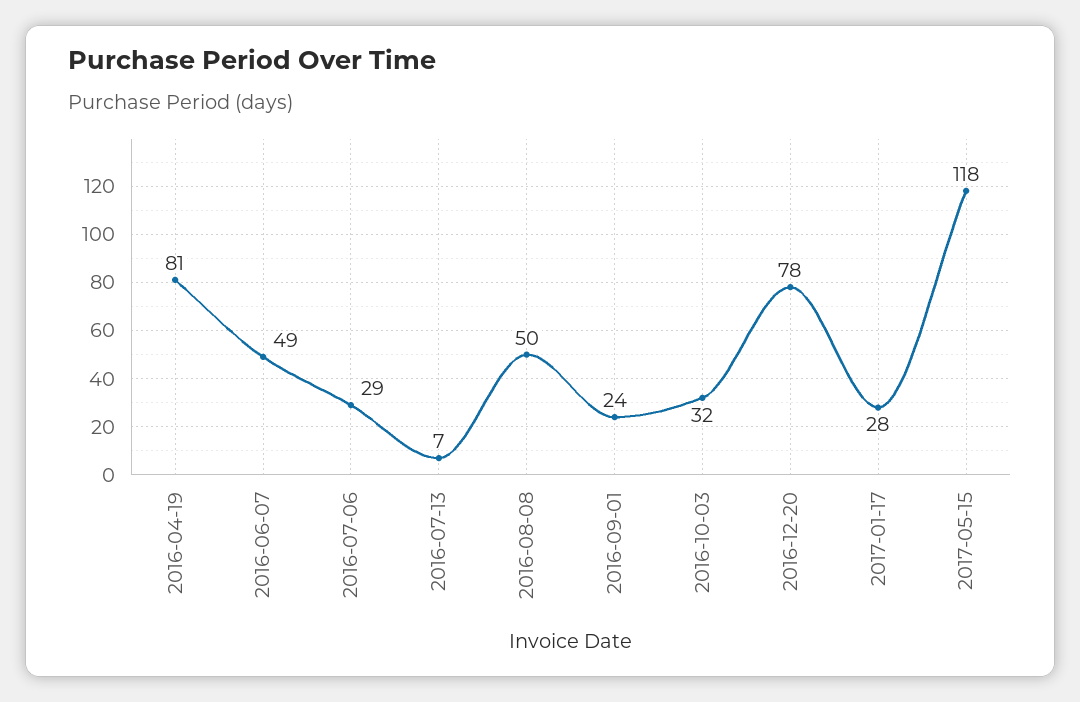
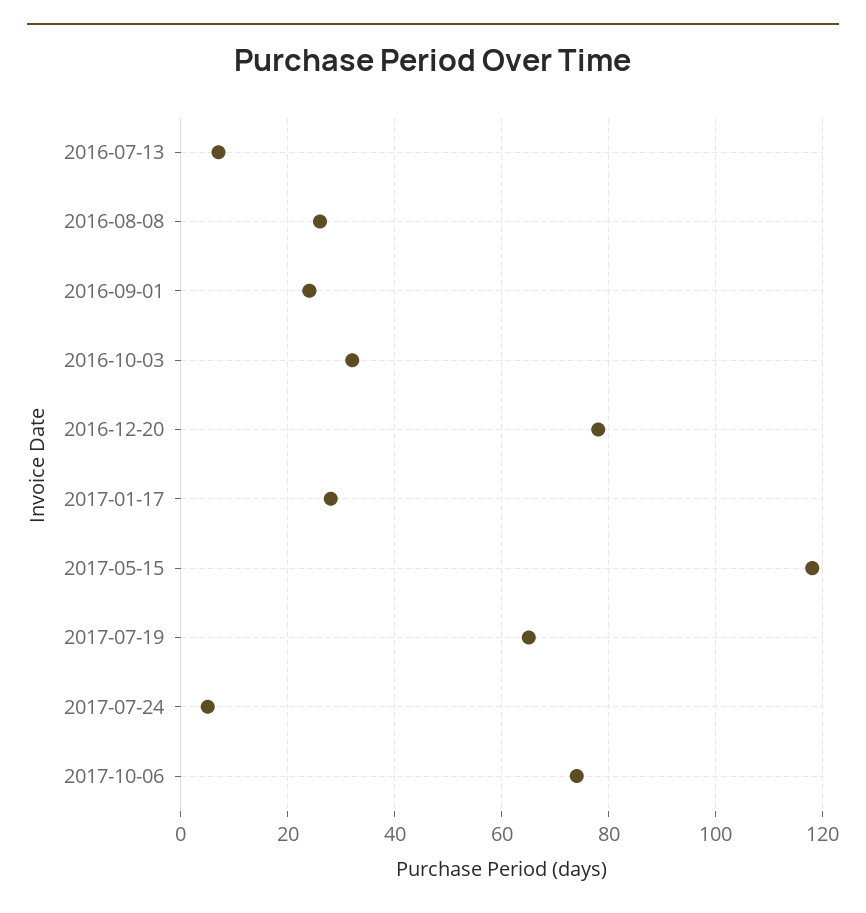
2016-04-19: 81 -> none
2016-06-07: 49 -> none
2016-07-06: 29 -> none
2016-08-08: 50 -> 25
2017-07-19: none -> 65
2017-07-24: none -> 5
2017-10-06: none -> 75

